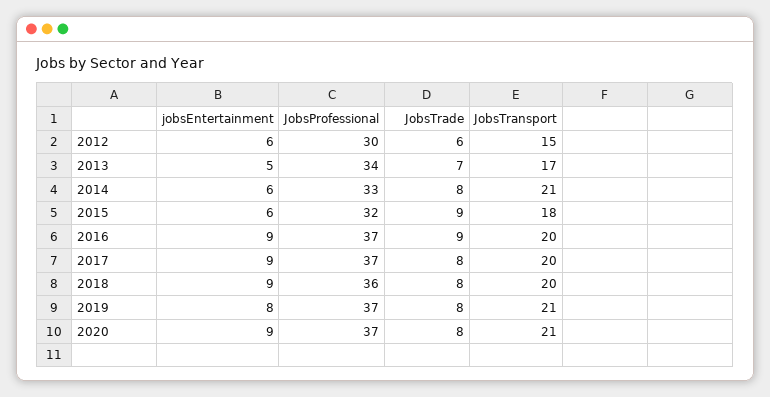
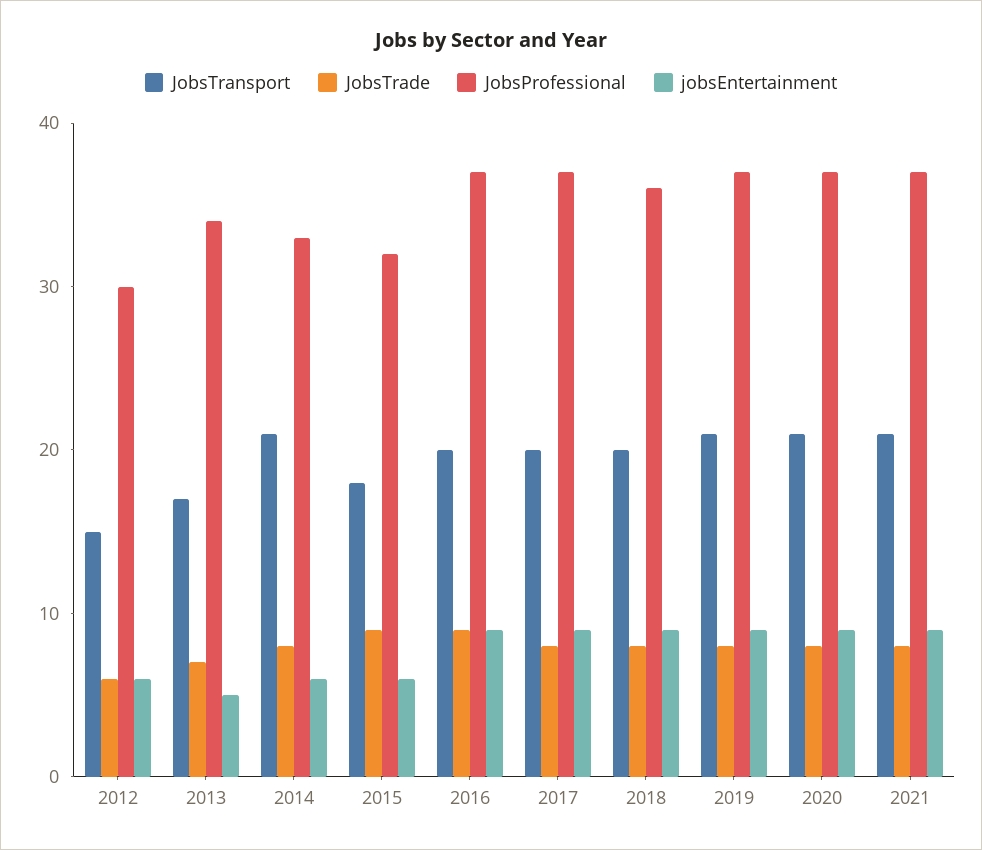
jobsEntertainment, 2019: 8 -> 9
JobsTransport, 2021: none -> 21
JobsTrade, 2021: none -> 8
JobsProfessional, 2021: none -> 37
jobsEntertainment, 2021: none -> 9

